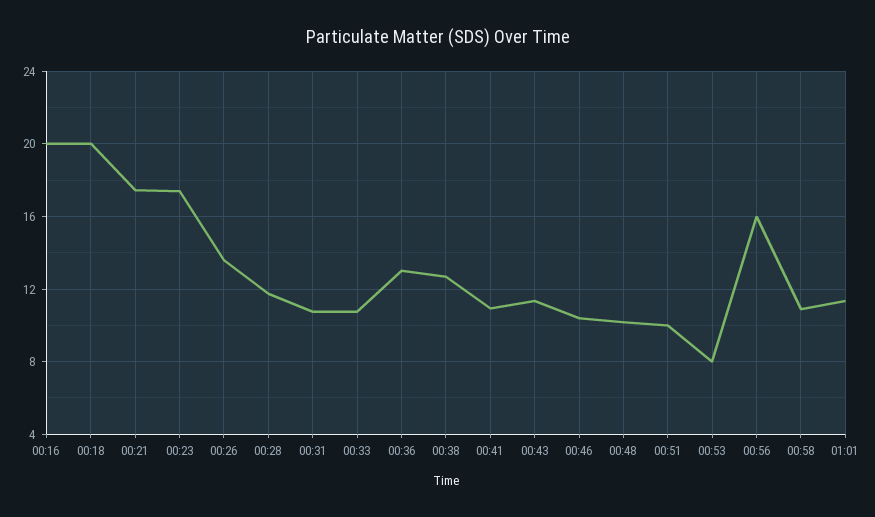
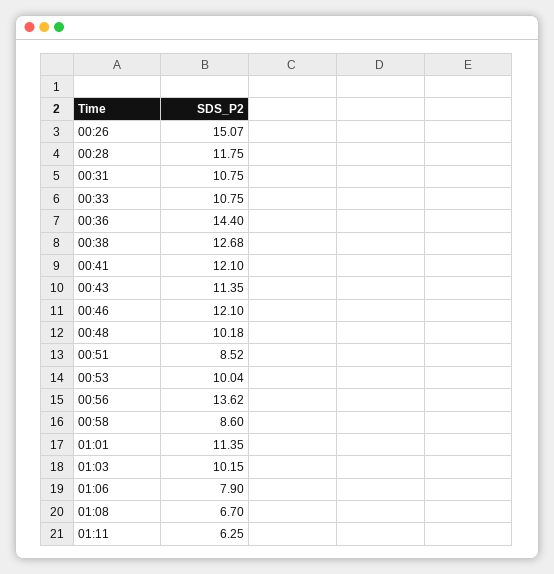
00:16: 20 -> none
00:18: 20 -> none
00:21: 17.5 -> none
00:23: 17.5 -> none
00:26: 13.5 -> 15.07
00:36: 13 -> 14.4
00:41: 11 -> 12.1
00:46: 10.5 -> 12.1
00:51: 10 -> 8.52
00:53: 8 -> 10.04
00:56: 16 -> 13.62
00:58: 11 -> 8.6
01:03: none -> 10.15
01:06: none -> 7.9
01:08: none -> 6.7
01:11: none -> 6.25

